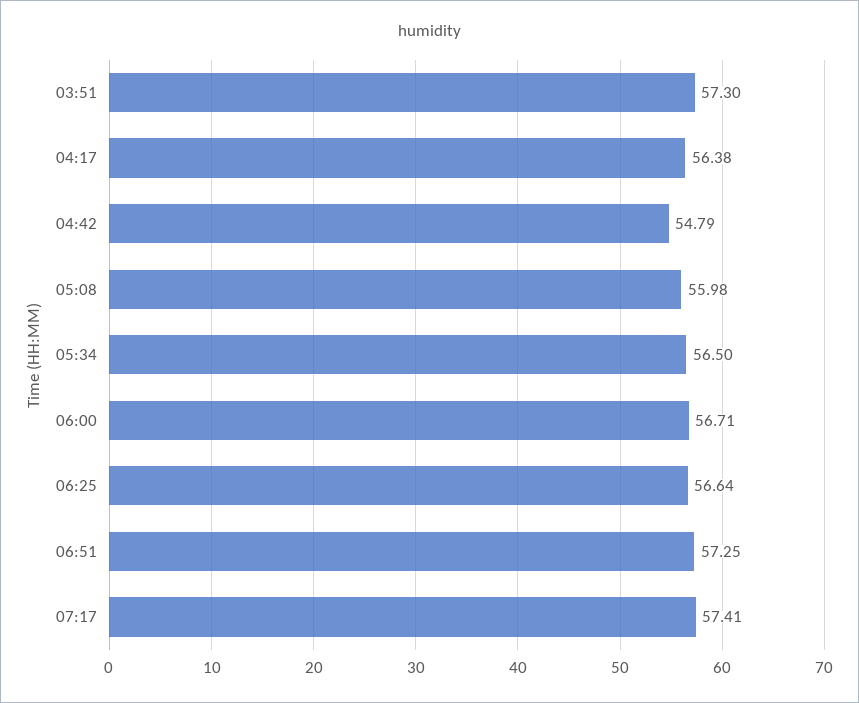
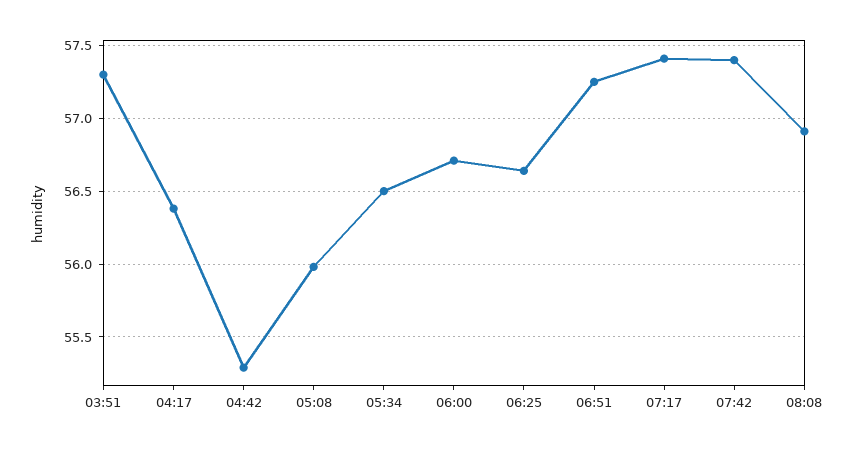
04:42: 54.79 -> 55.3
07:42: none -> 57.4
08:08: none -> 56.9

